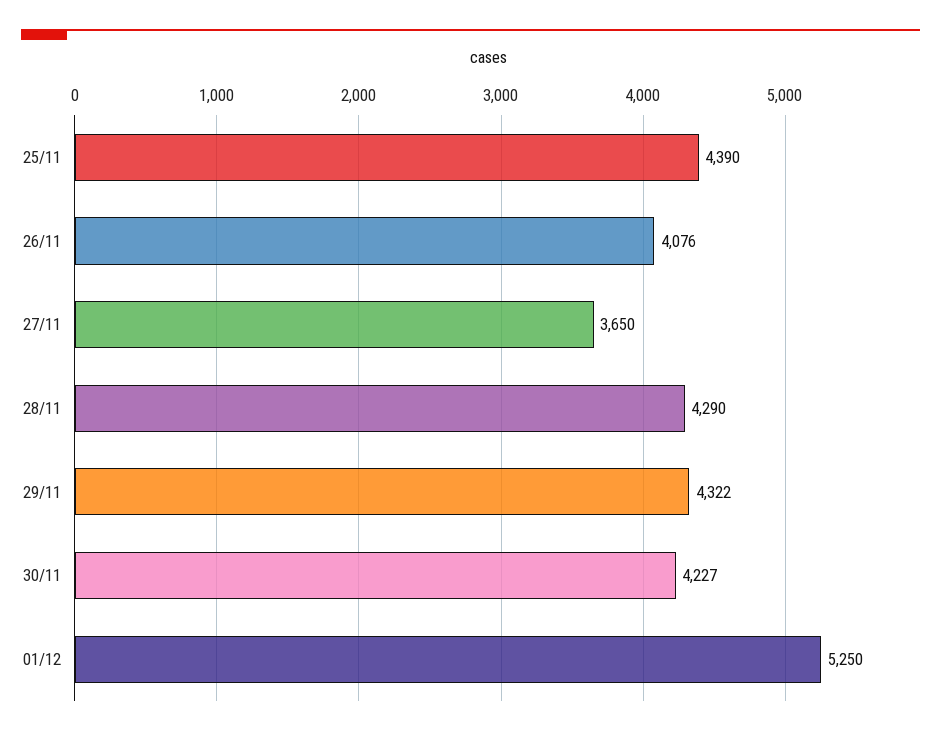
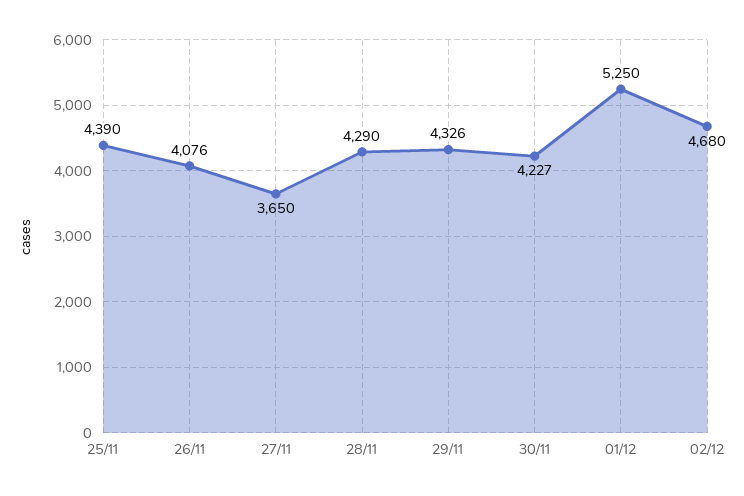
29/11: 4322 -> 4326
02/12: none -> 4680

